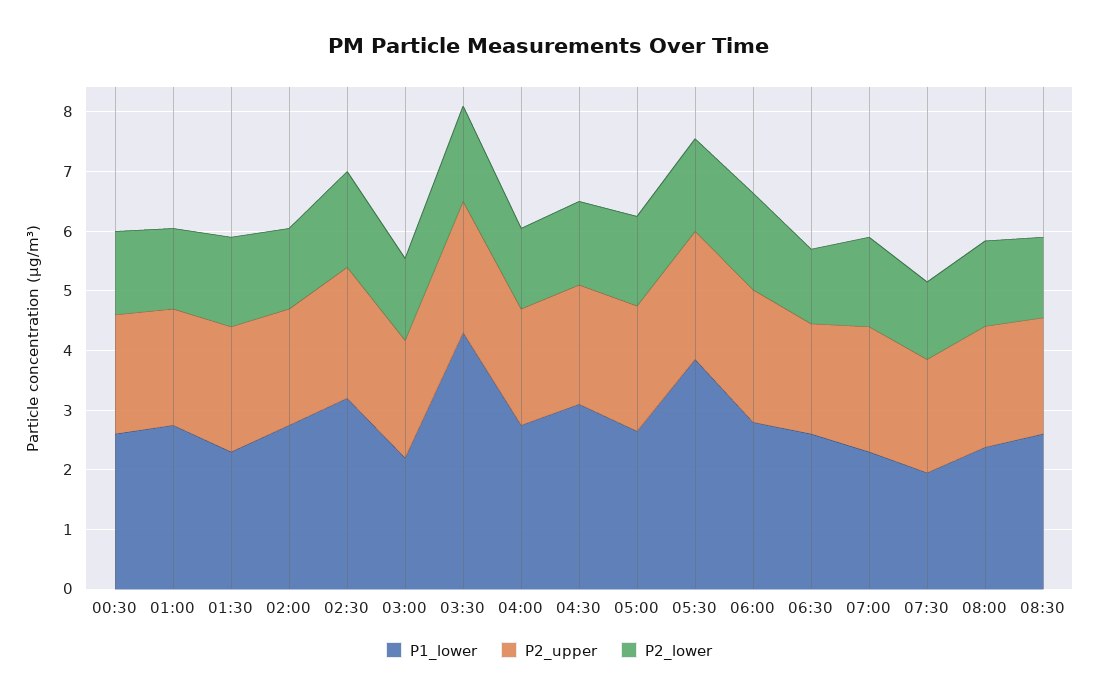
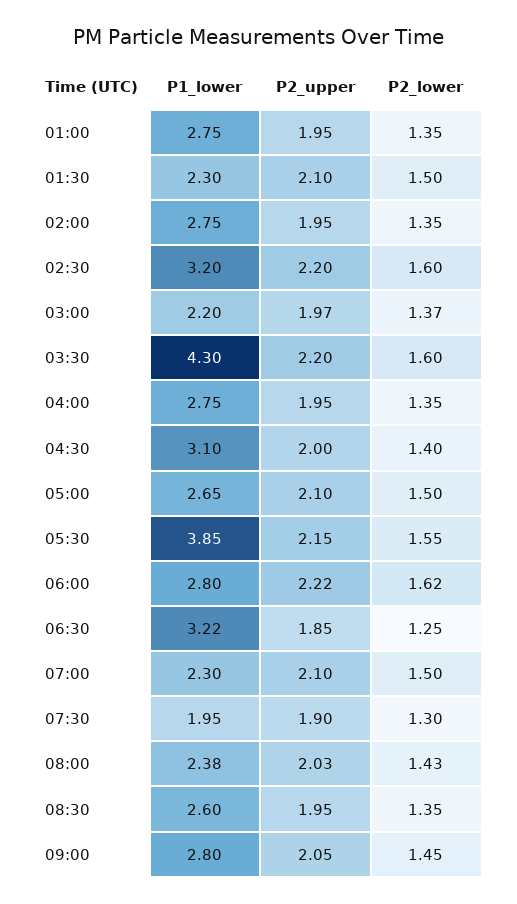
P1_lower, 00:30: 2.6 -> none
P2_upper, 00:30: 2 -> none
P2_lower, 00:30: 1.4 -> none
P1_lower, 06:30: 2.6 -> 3.22
P1_lower, 09:00: none -> 2.8
P2_upper, 09:00: none -> 2.05
P2_lower, 09:00: none -> 1.45

